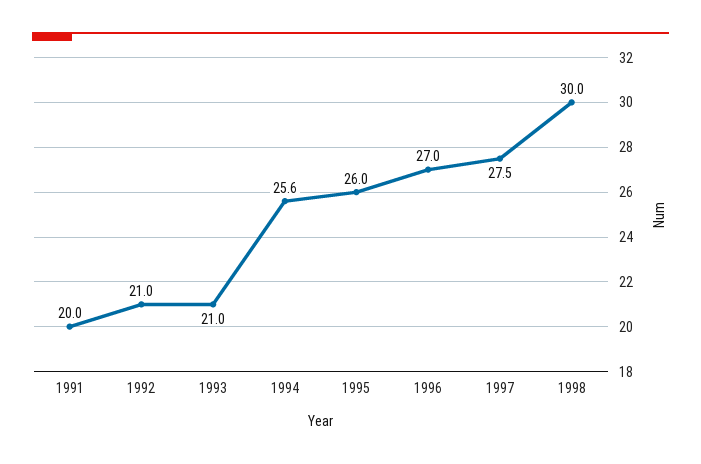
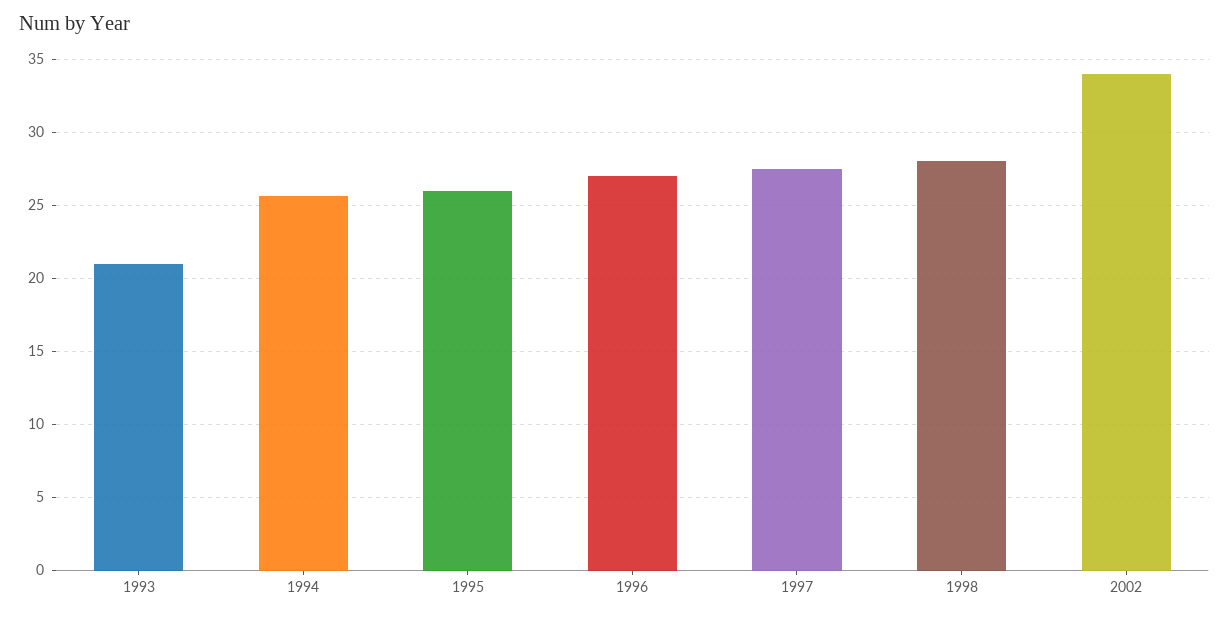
1991: 20 -> none
1992: 21 -> none
1998: 30 -> 28
2002: none -> 34

